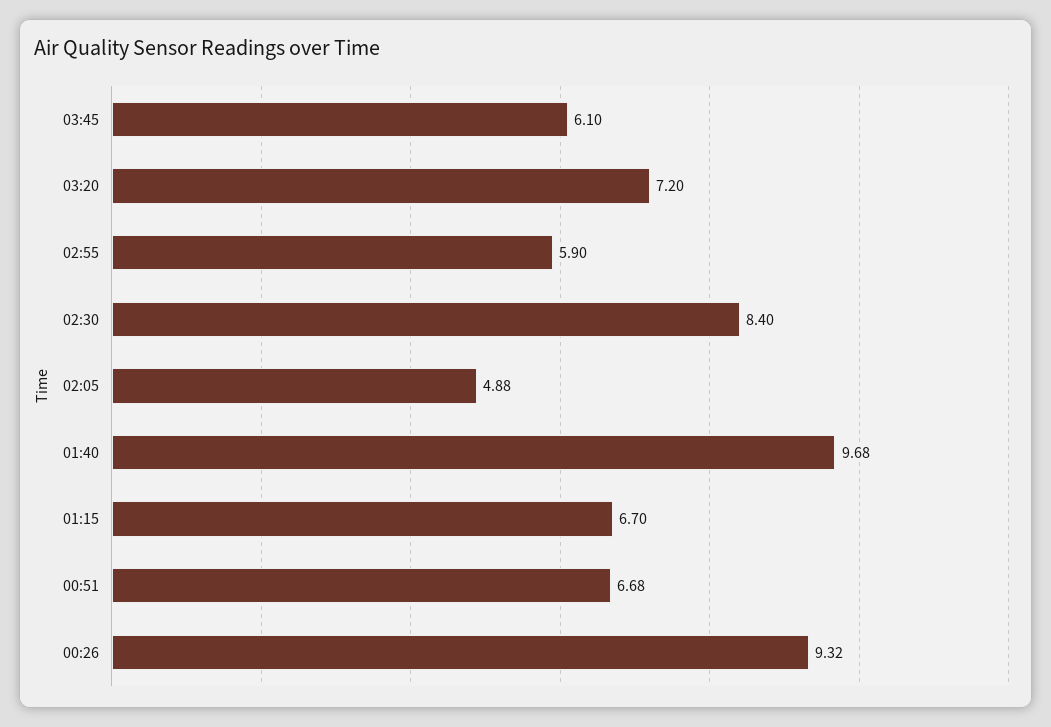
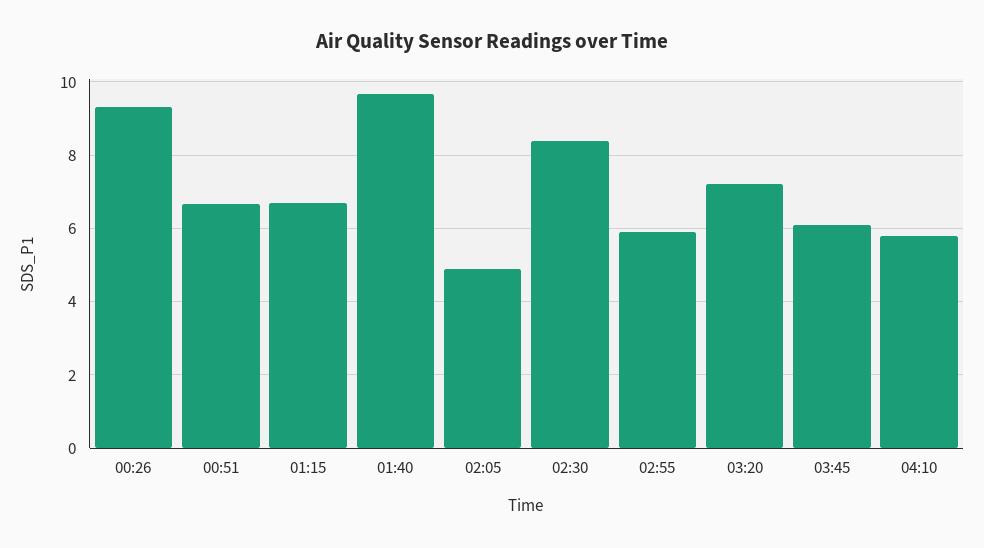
04:10: none -> 5.8

